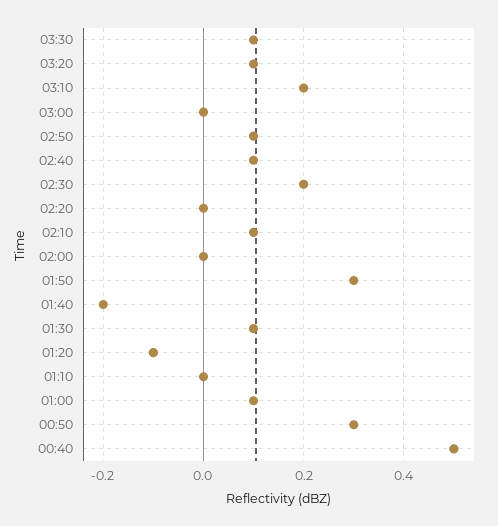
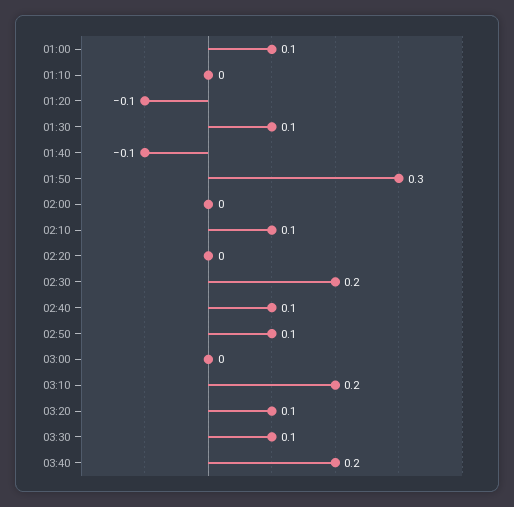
01:40: -0.2 -> -0.1
00:50: 0.3 -> none
00:40: 0.5 -> none
03:40: none -> 0.2

